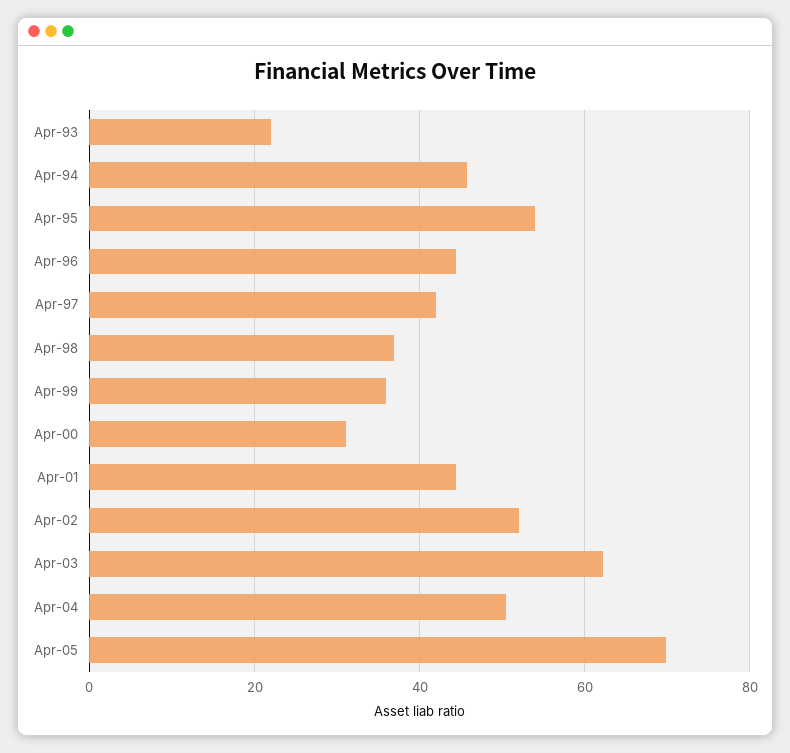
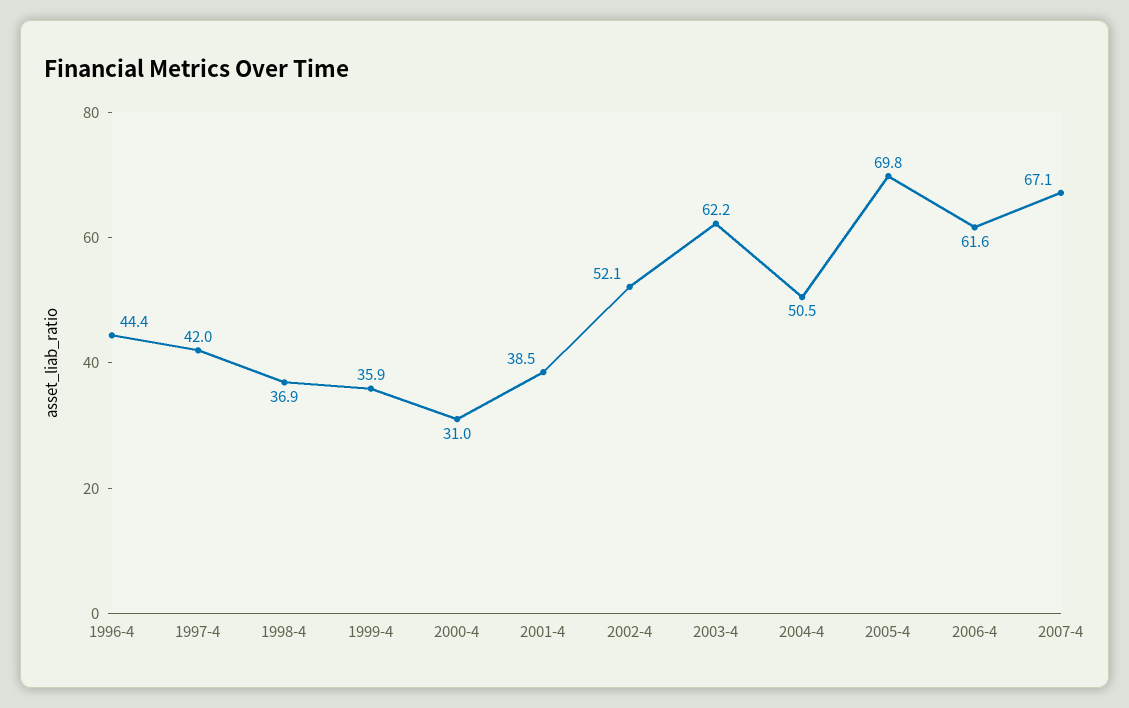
Apr-93: 22 -> none
Apr-94: 46 -> none
Apr-95: 54 -> none
Apr-01: 44 -> 38.5
2006-4: none -> 61.6
2007-4: none -> 67.1

